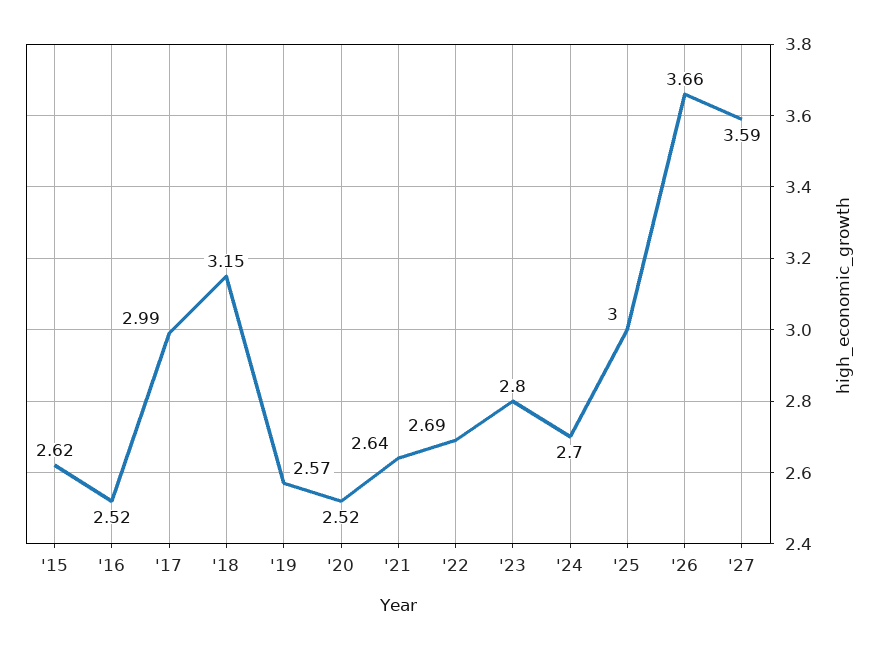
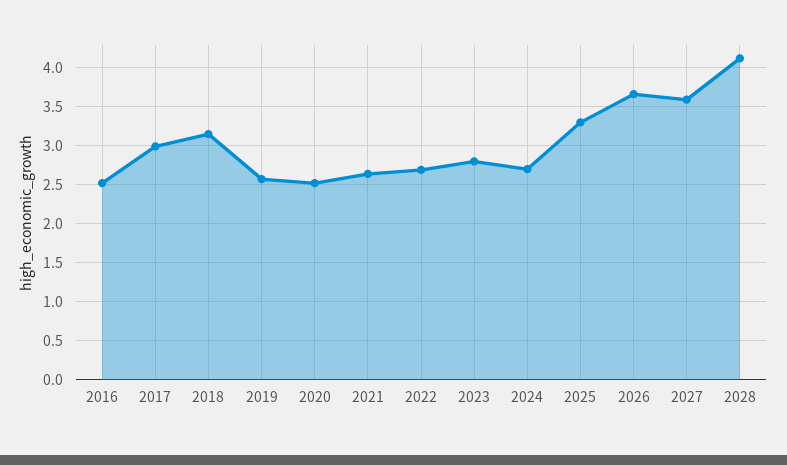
'15: 2.62 -> none
'25: 3 -> 3.3
2028: none -> 4.1

